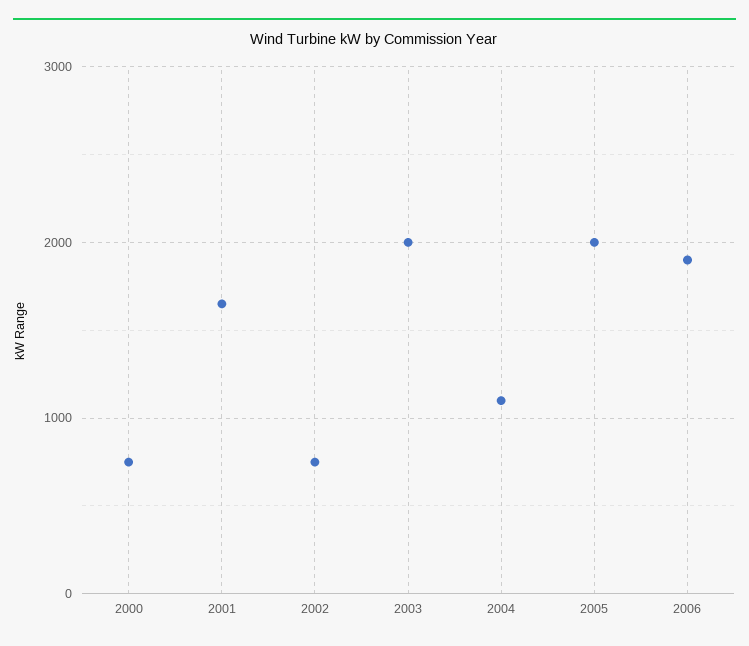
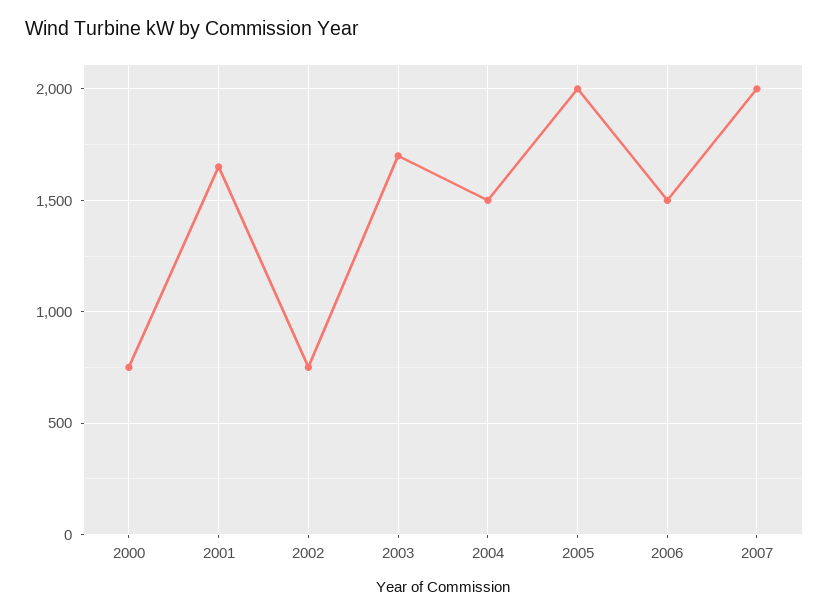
2003: 2000 -> 1700
2004: 1100 -> 1500
2006: 1900 -> 1500
2007: none -> 2000

